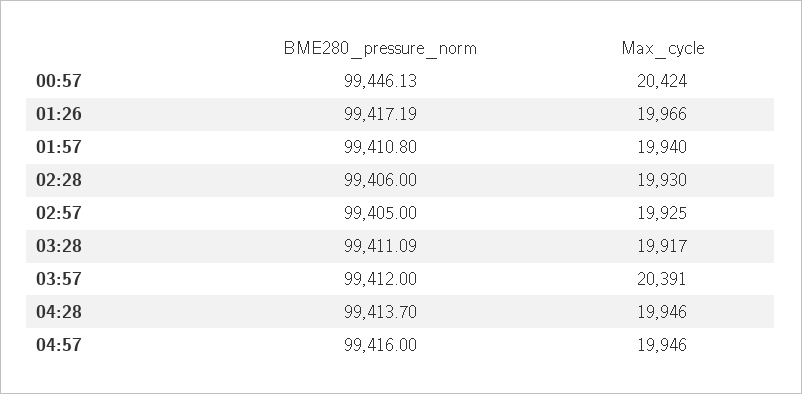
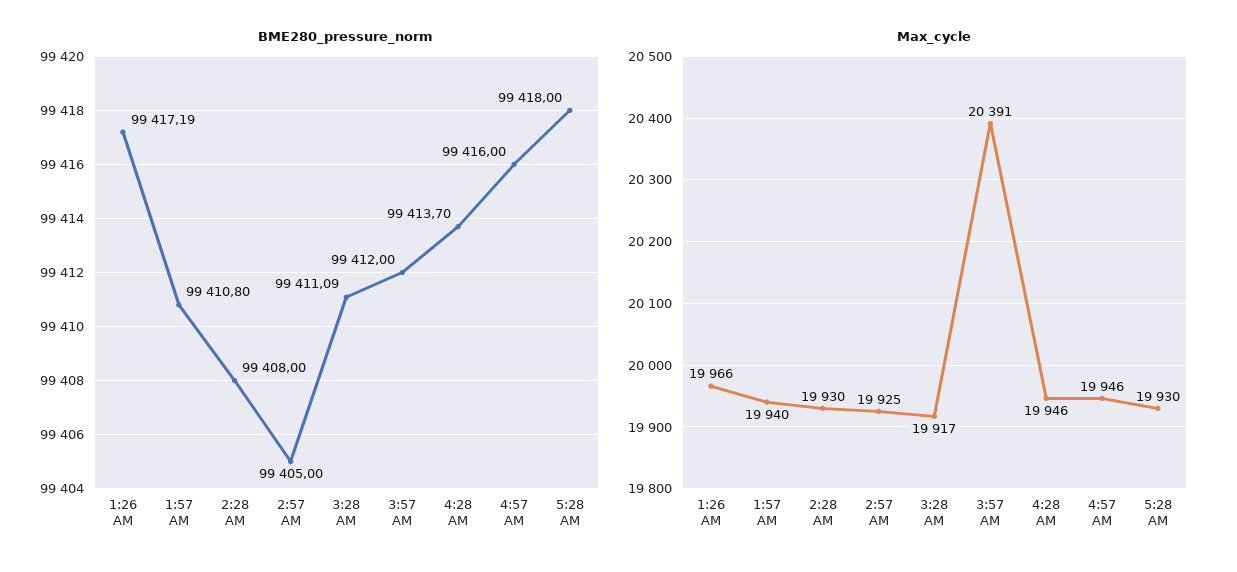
BME280_pressure_norm, 00:57: 99446.13 -> none
Max_cycle, 00:57: 20424 -> none
BME280_pressure_norm, 02:28: 99406 -> 99408
BME280_pressure_norm, 5:28 AM: none -> 99418
Max_cycle, 5:28 AM: none -> 19930

